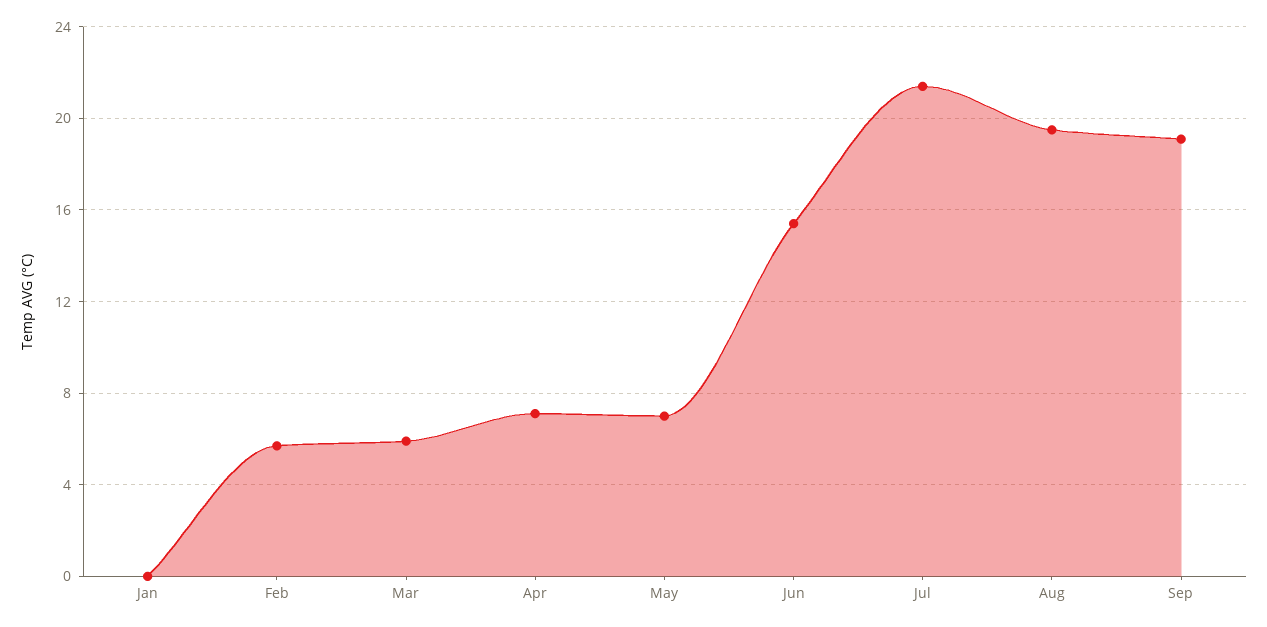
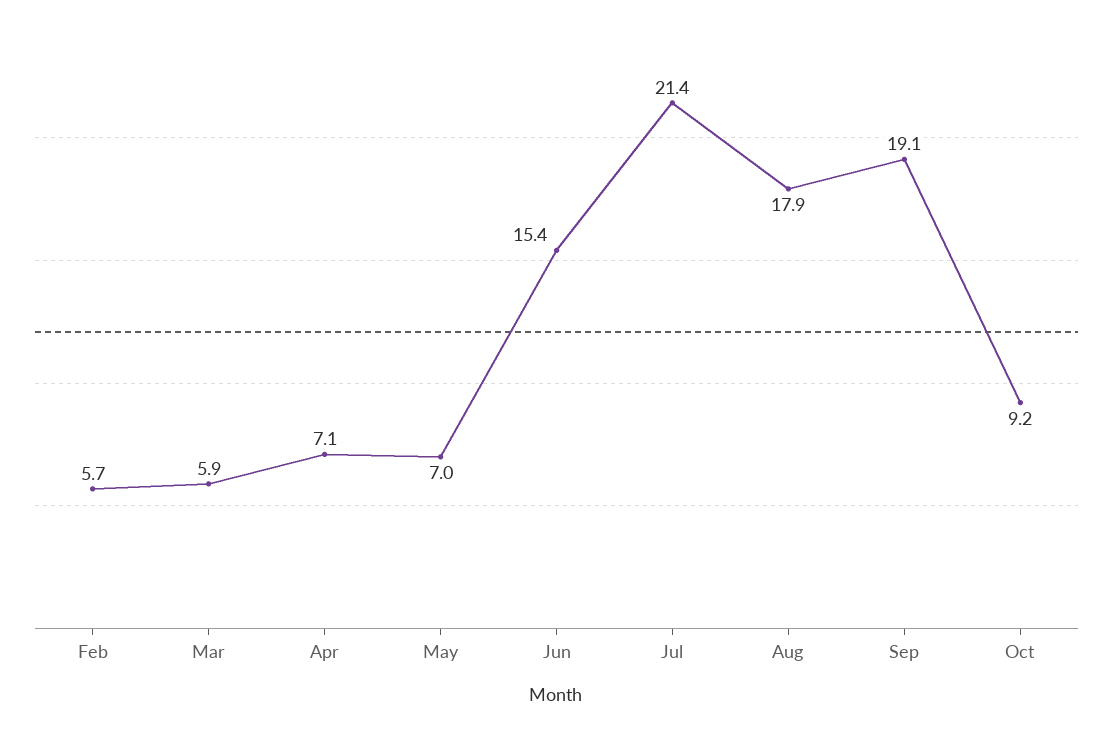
Jan: 0 -> none
Aug: 19.5 -> 17.9
Oct: none -> 9.2

